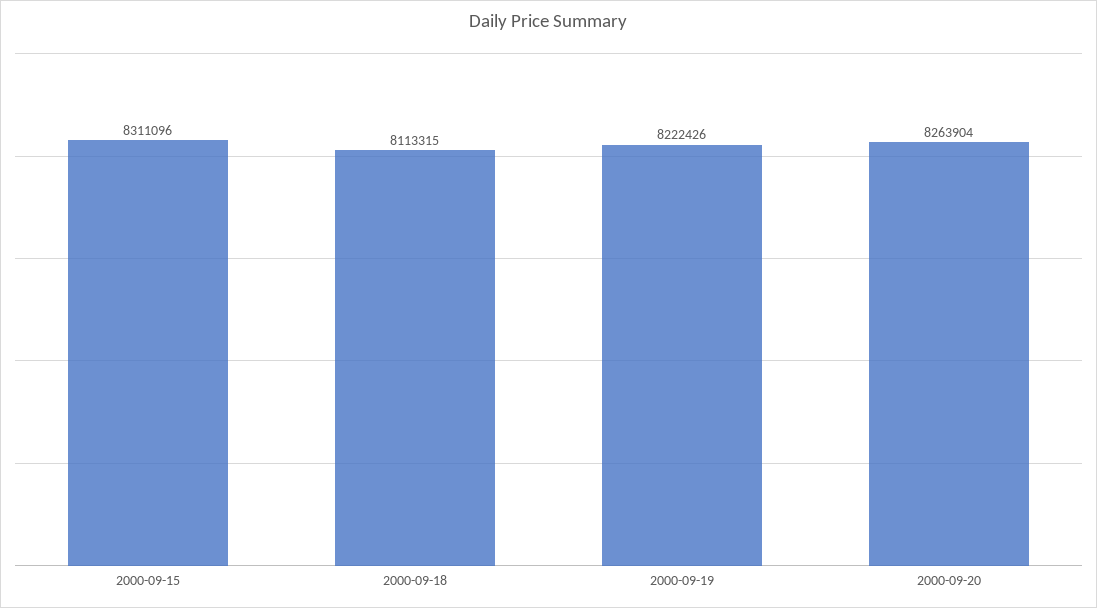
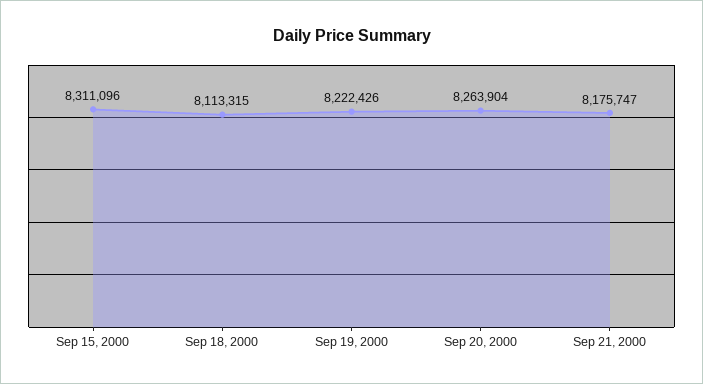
Sep 21, 2000: none -> 8175747

